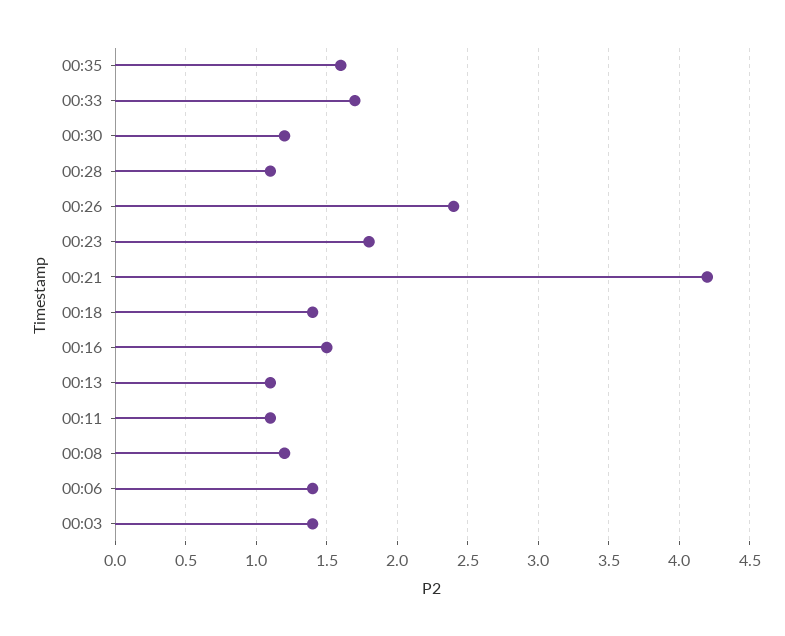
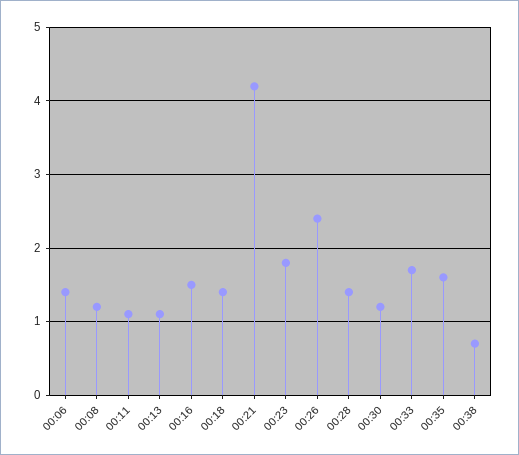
00:28: 1.1 -> 1.4
00:03: 1.4 -> none
00:38: none -> 0.7

